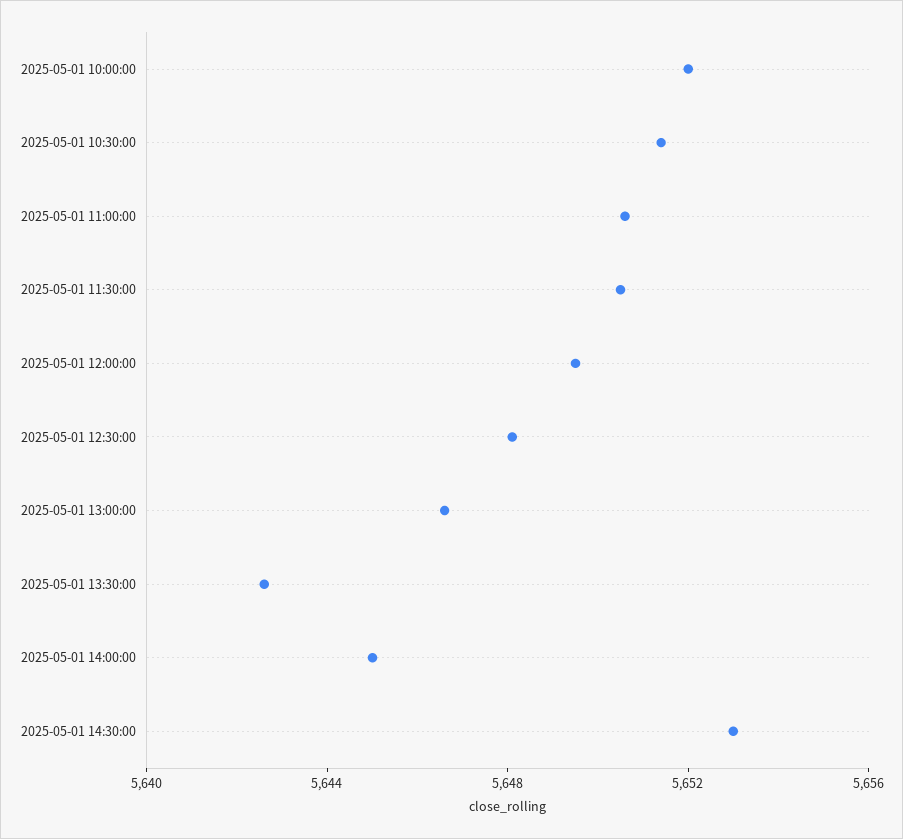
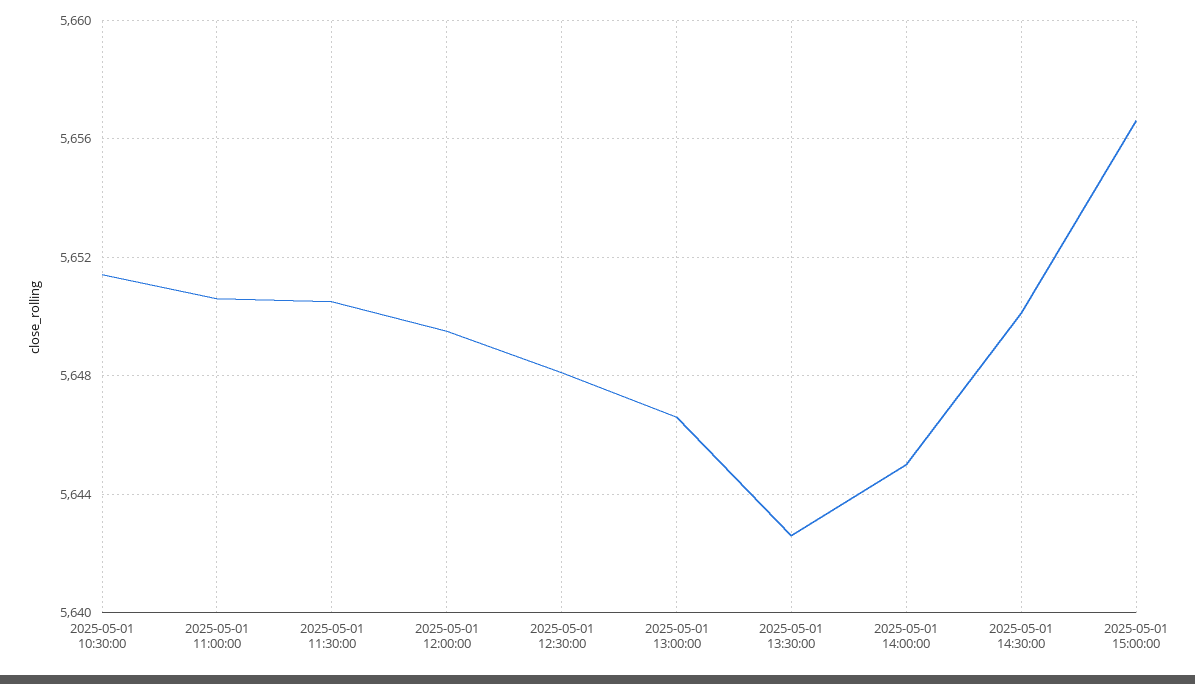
2025-05-01 10:00:00: 5652 -> none
2025-05-01 14:30:00: 5653 -> 5650
2025-05-01 15:00:00: none -> 5656.5

